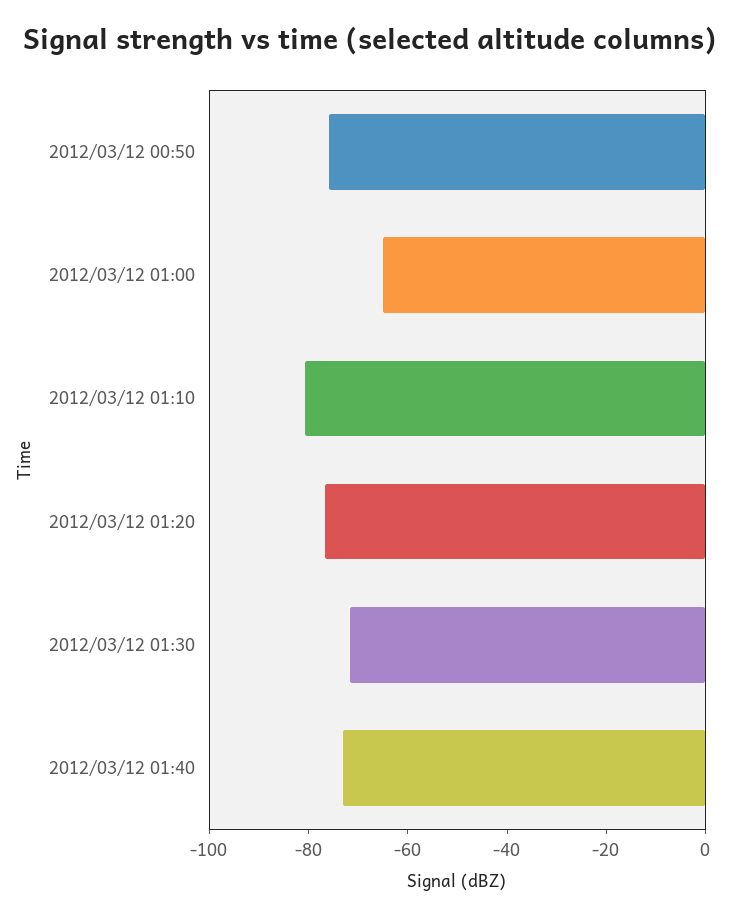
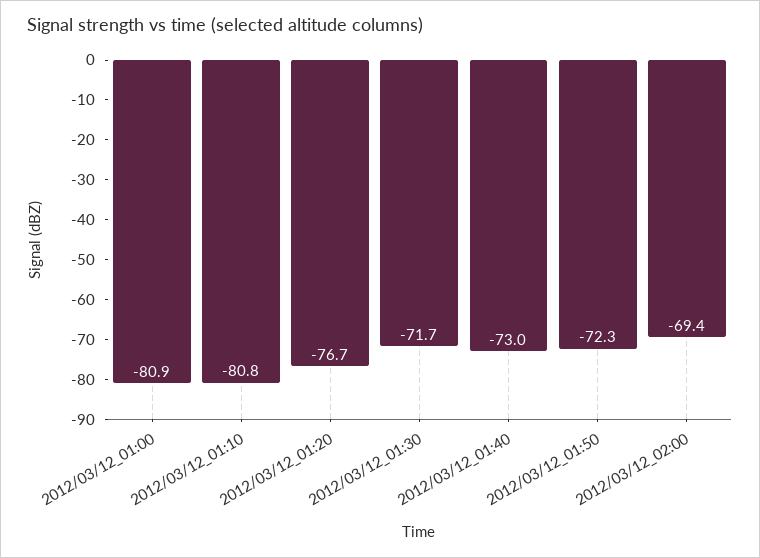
2012/03/12 00:50: -75 -> none
2012/03/12 01:00: -65 -> -80.9
2012/03/12_01:50: none -> -72.3
2012/03/12_02:00: none -> -69.4

